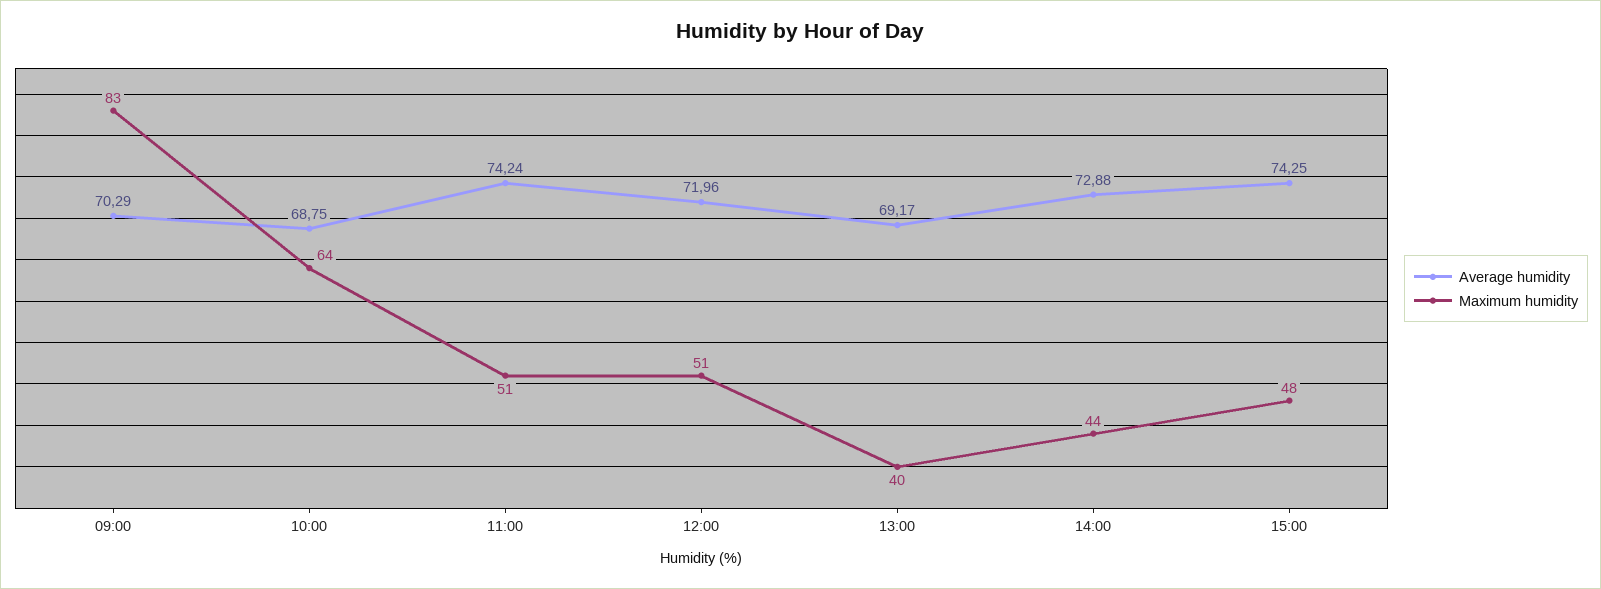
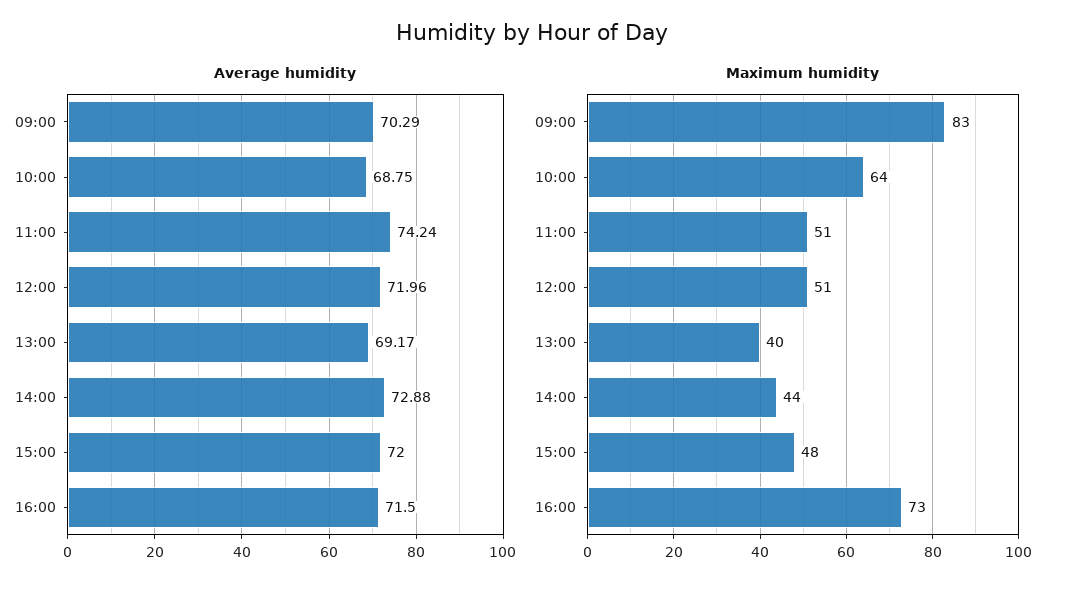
Average humidity, 15:00: 74.25 -> 72
Average humidity, 16:00: none -> 71.5
Maximum humidity, 16:00: none -> 73

